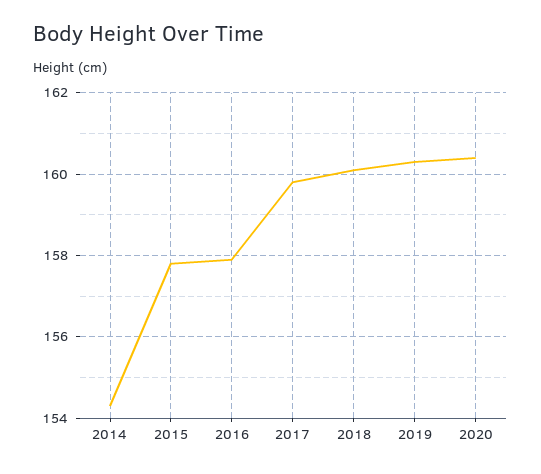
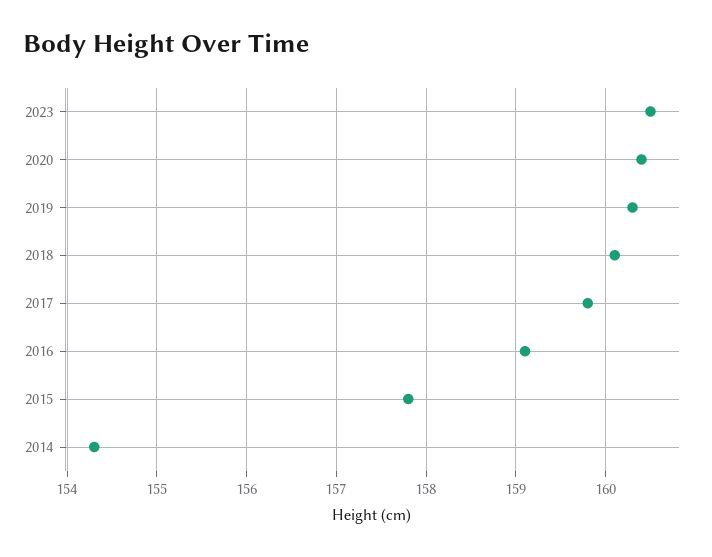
2016: 158 -> 159.1
2023: none -> 160.5

